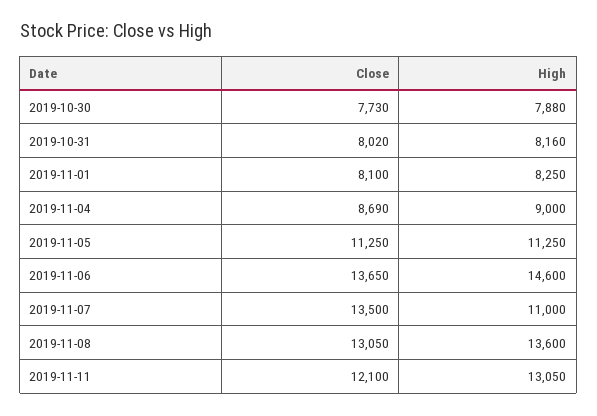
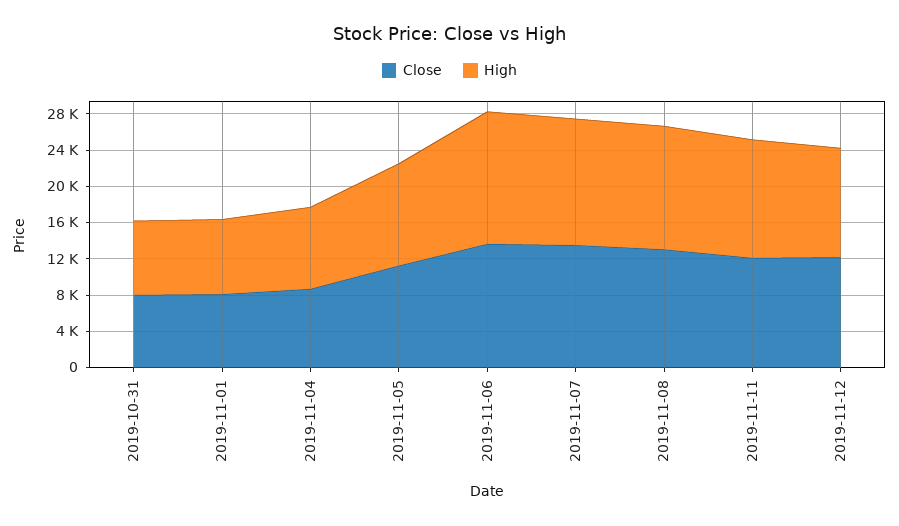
Close, 2019-10-30: 7730 -> none
High, 2019-10-30: 7880 -> none
High, 2019-11-07: 11000 -> 14000
Close, 2019-11-12: none -> 12000
High, 2019-11-12: none -> 12000

